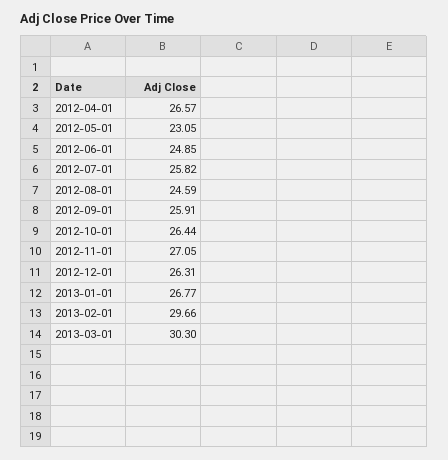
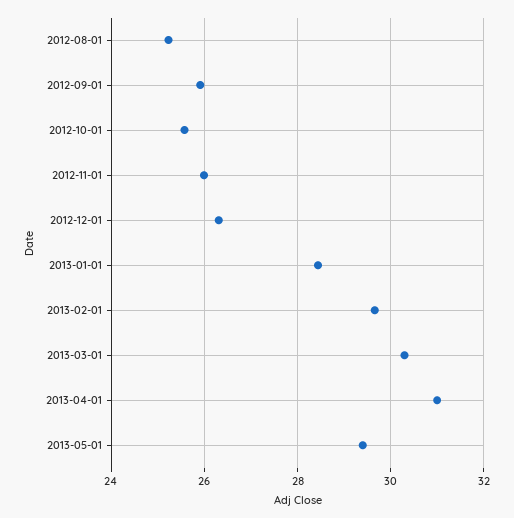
2012-04-01: 26.57 -> none
2012-05-01: 23.05 -> none
2012-06-01: 24.85 -> none
2012-07-01: 25.82 -> none
2012-08-01: 24.59 -> 25.2
2012-10-01: 26.44 -> 25.6
2012-11-01: 27.05 -> 26
2013-01-01: 26.77 -> 28.4
2013-04-01: none -> 31
2013-05-01: none -> 29.4

